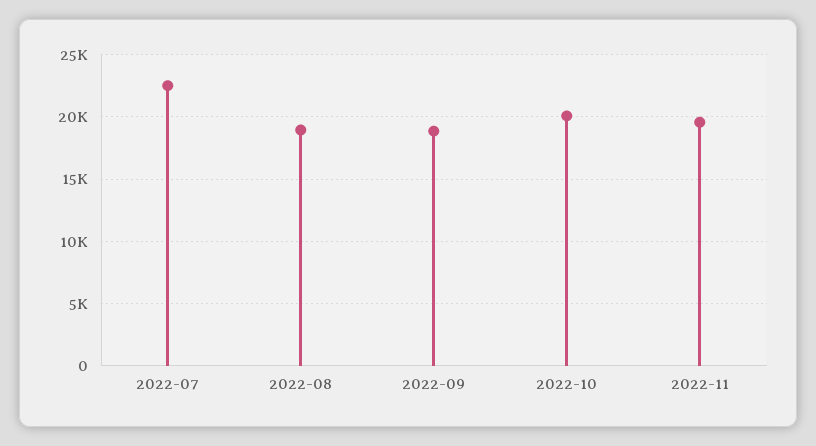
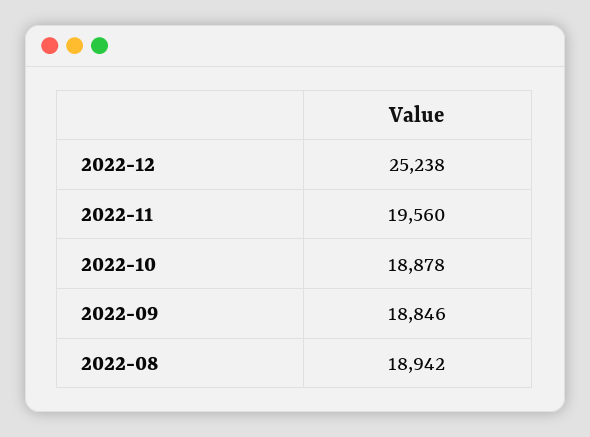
2022-07: 22500 -> none
2022-10: 20000 -> 18878
2022-12: none -> 25238

